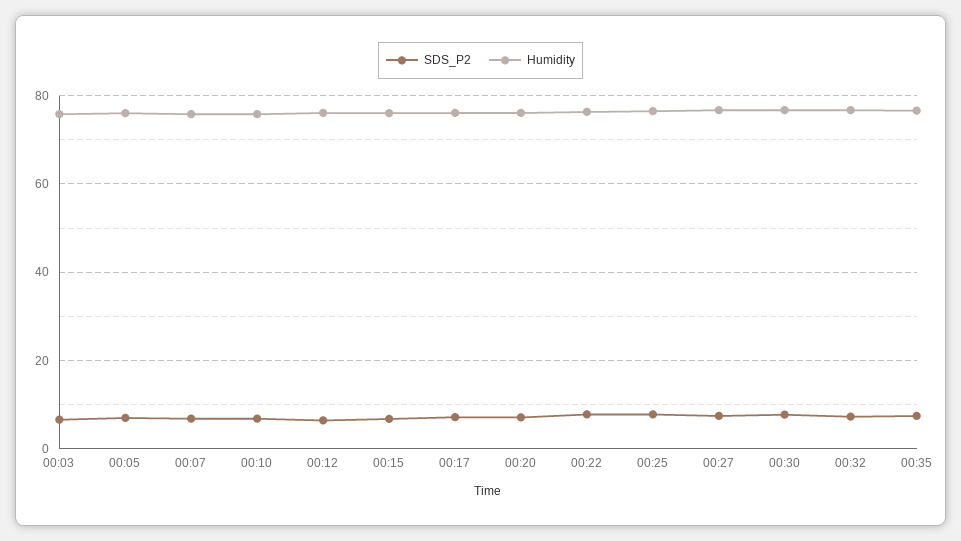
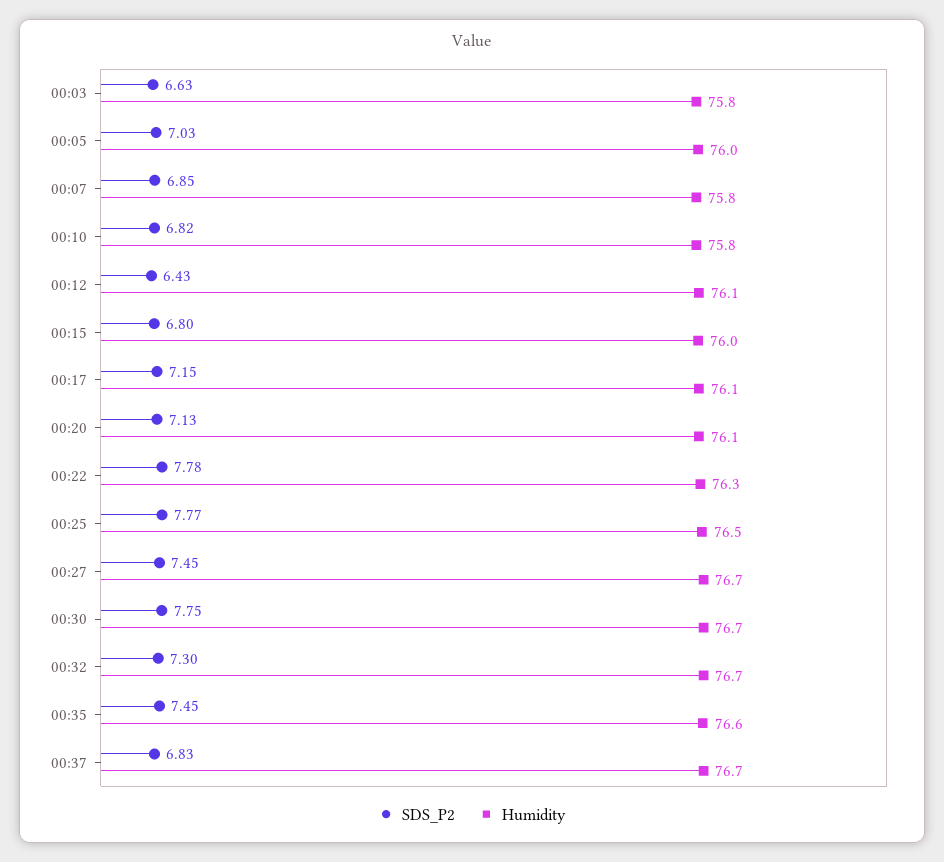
SDS_P2, 00:37: none -> 6.83
Humidity, 00:37: none -> 76.7

